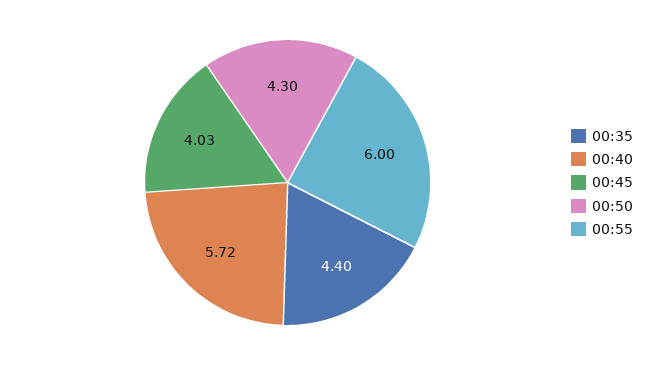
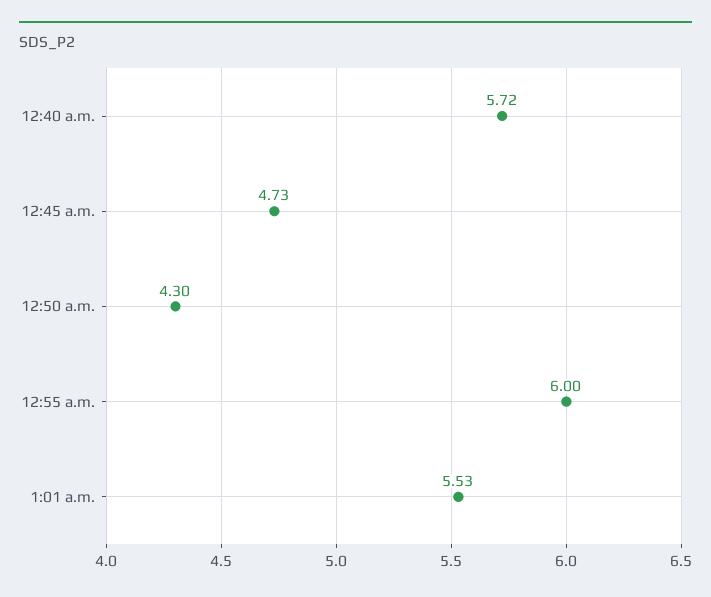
00:35: 4.4 -> none
00:45: 4.03 -> 4.73
1:01 a.m.: none -> 5.53

